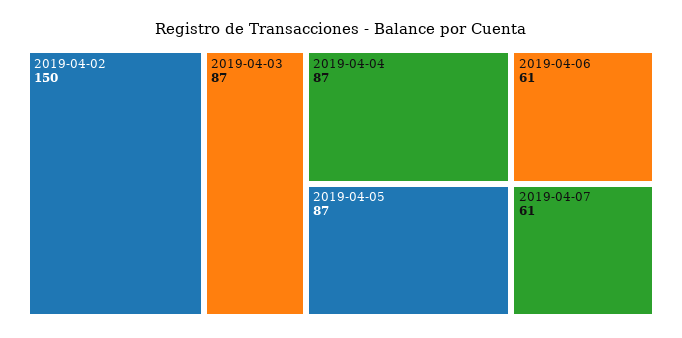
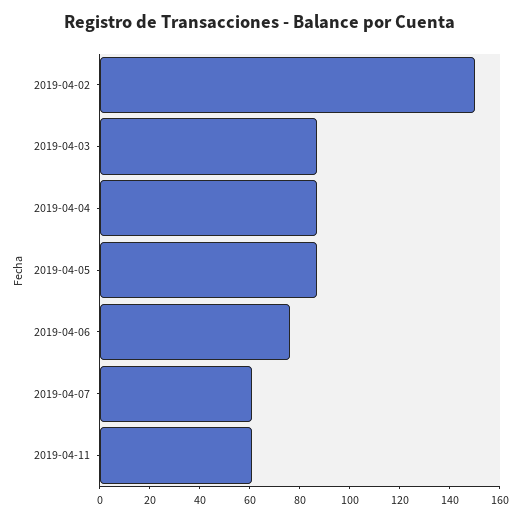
2019-04-06: 61 -> 75
2019-04-11: none -> 60

